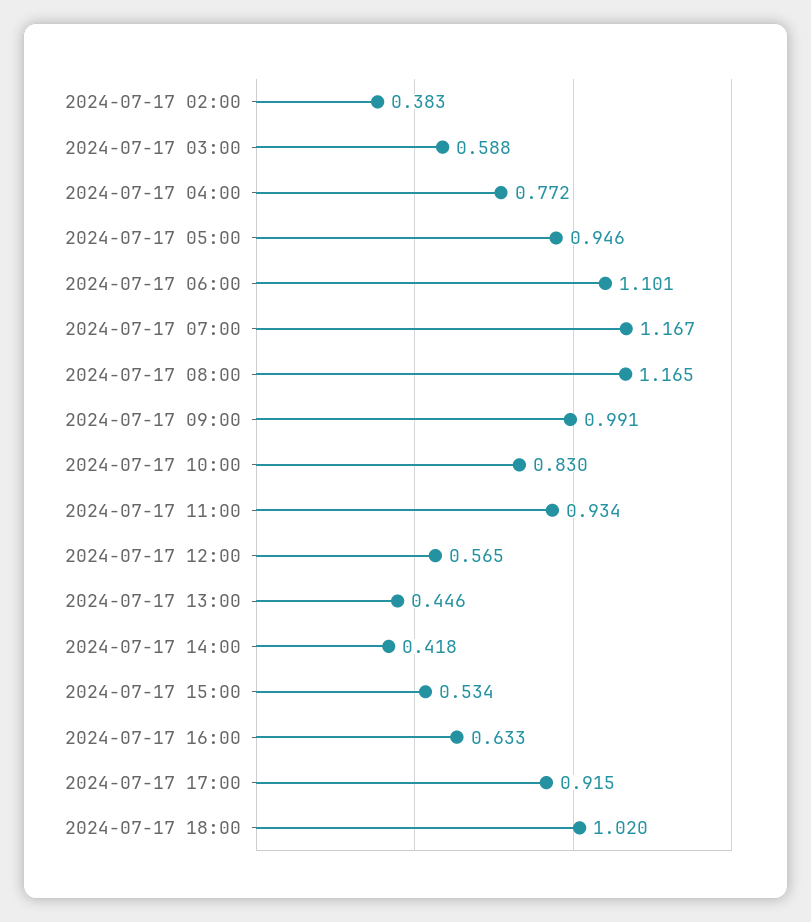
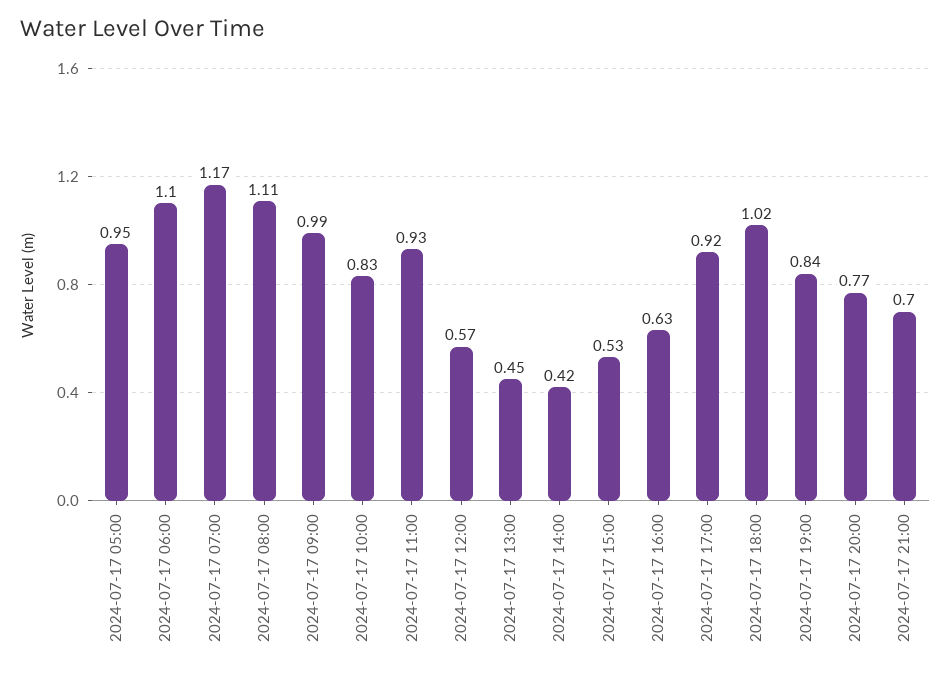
2024-07-17 02:00: 0.383 -> none
2024-07-17 03:00: 0.588 -> none
2024-07-17 04:00: 0.772 -> none
2024-07-17 08:00: 1.165 -> 1.11
2024-07-17 19:00: none -> 0.84
2024-07-17 20:00: none -> 0.77
2024-07-17 21:00: none -> 0.7

